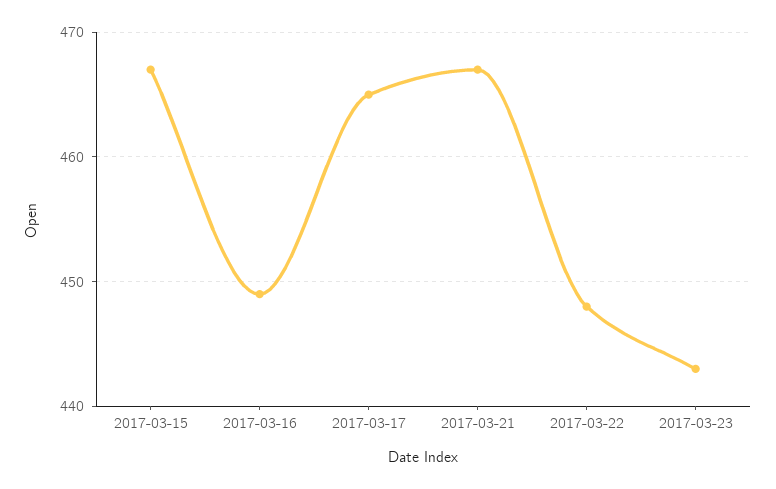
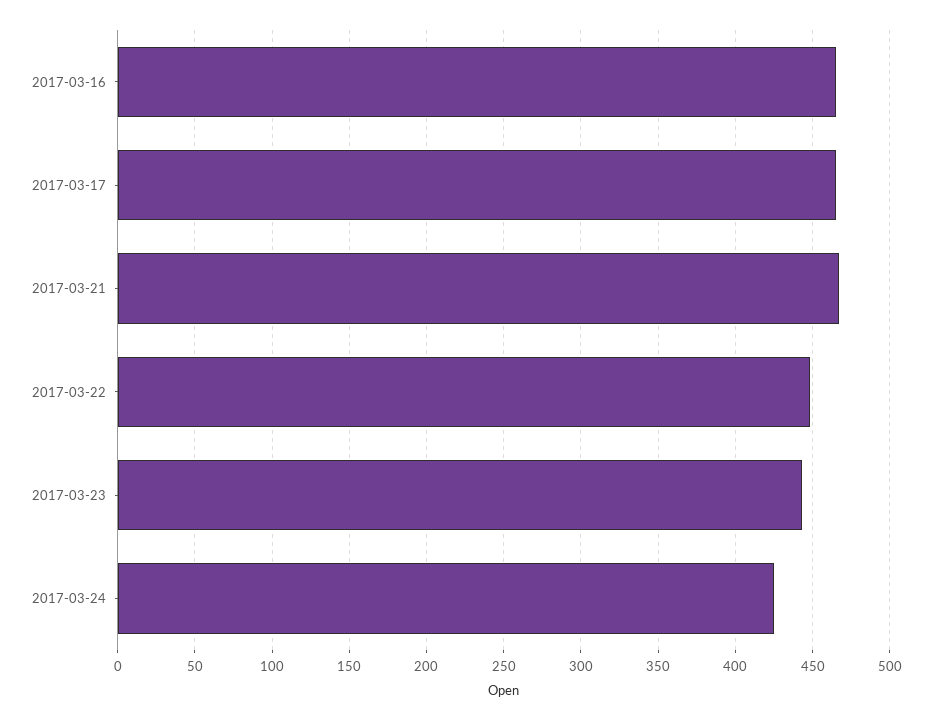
2017-03-15: 467 -> none
2017-03-16: 449 -> 465
2017-03-24: none -> 425

